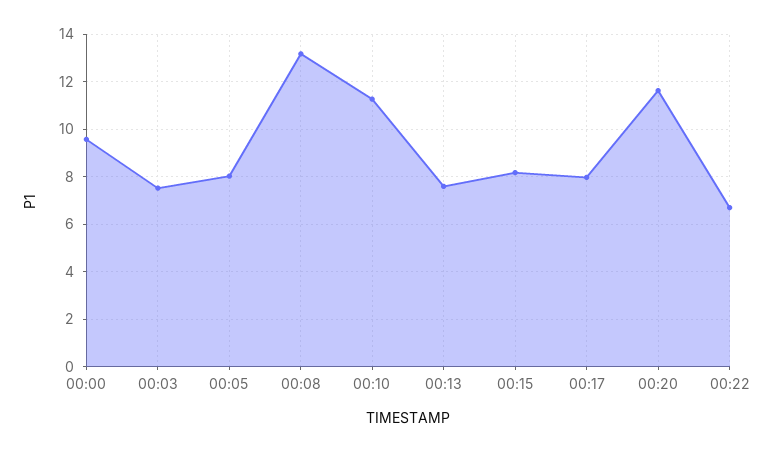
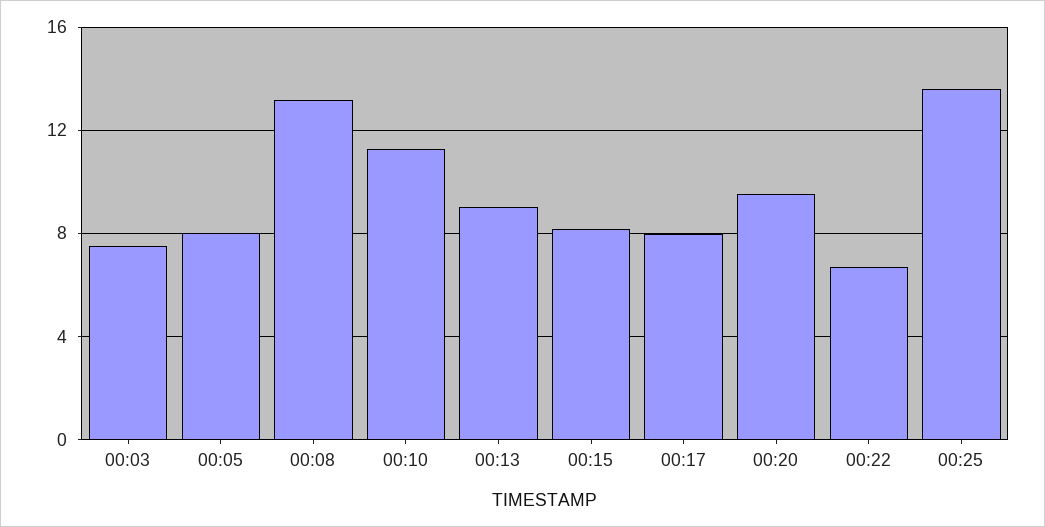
00:00: 9.5 -> none
00:13: 7.5 -> 9
00:20: 11.5 -> 9.5
00:25: none -> 13.5

